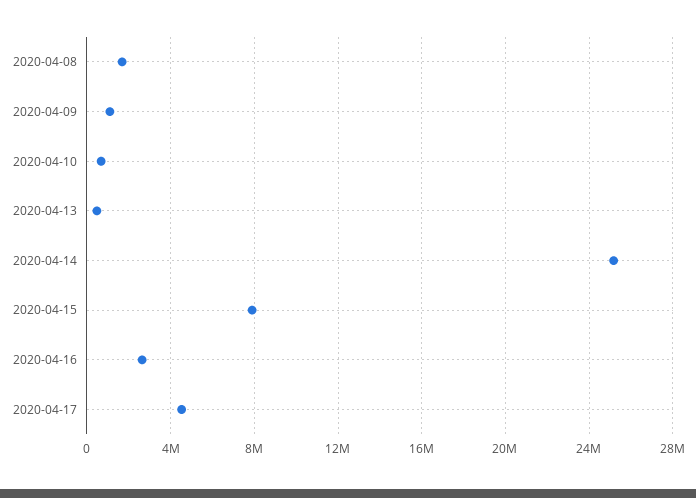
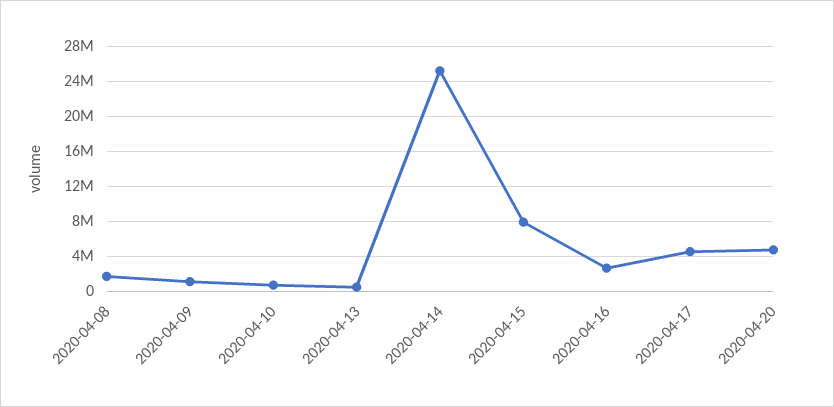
2020-04-20: none -> 5000000

